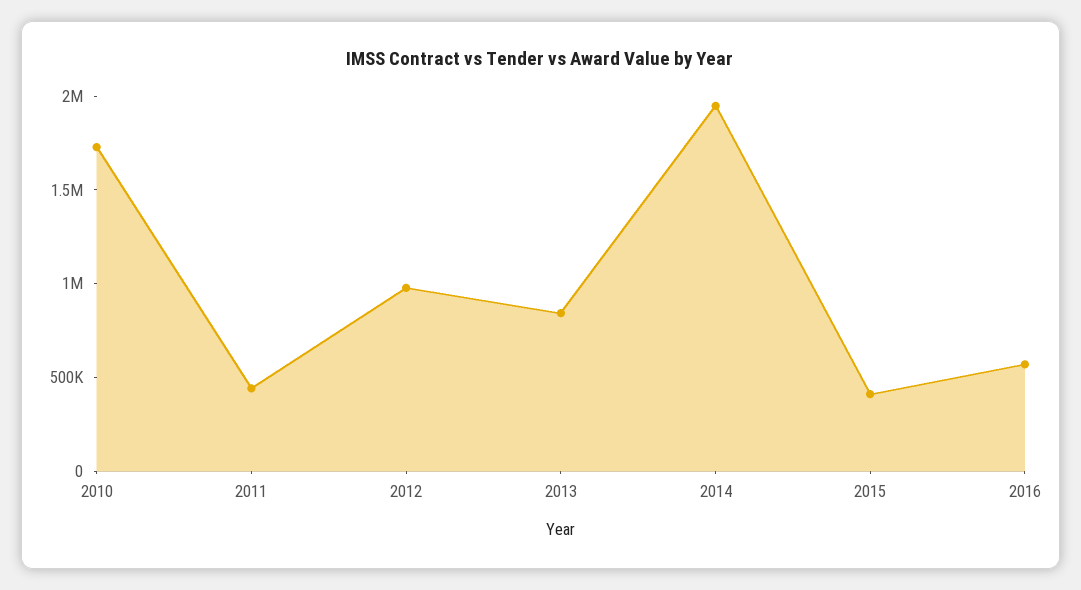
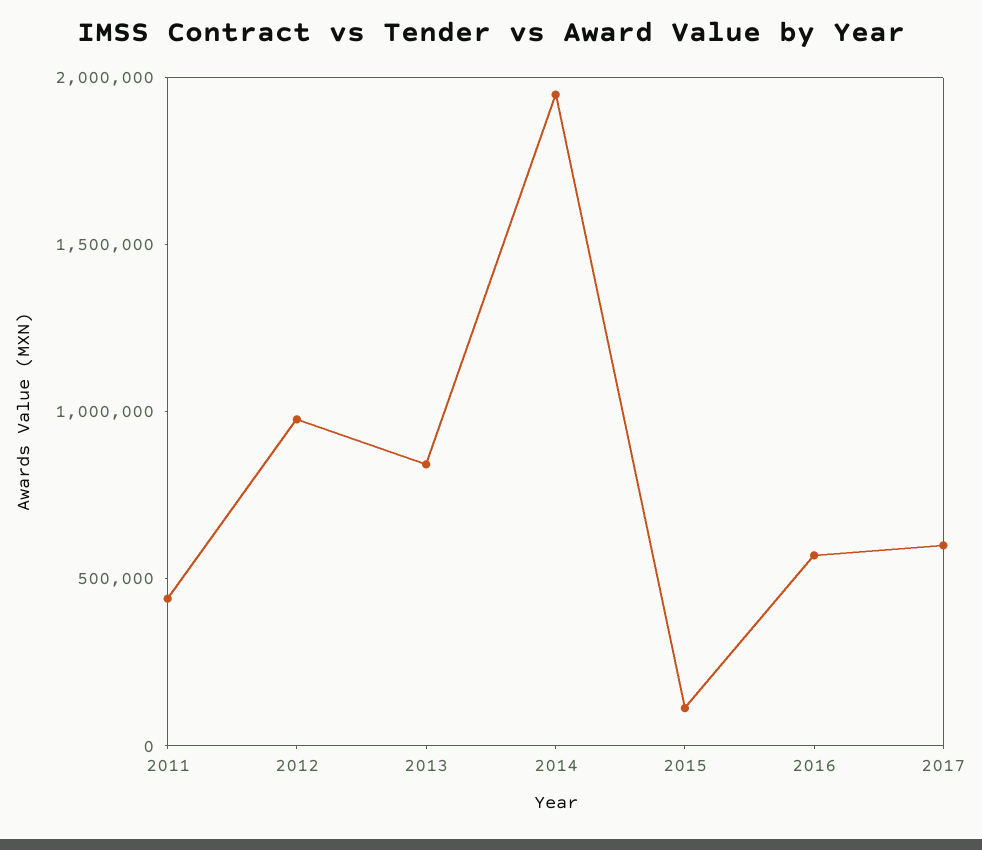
2010: 1700000 -> none
2015: 400000 -> 100000
2017: none -> 600000

